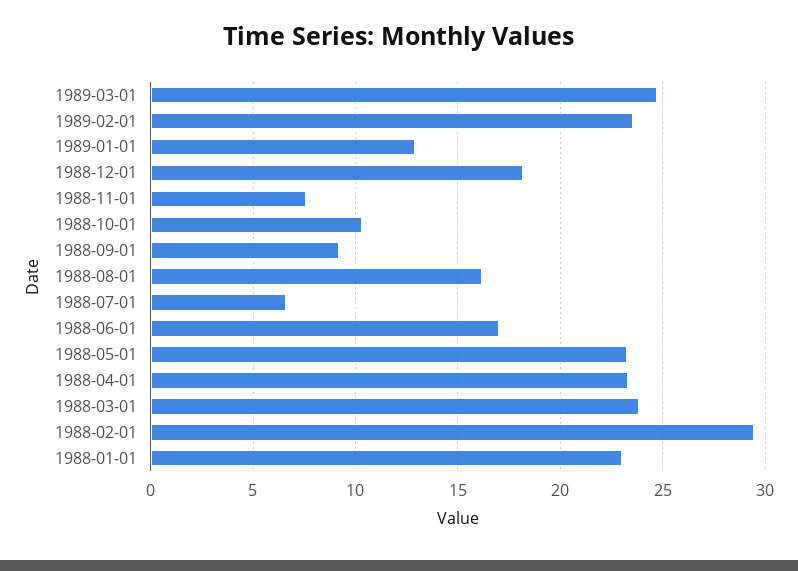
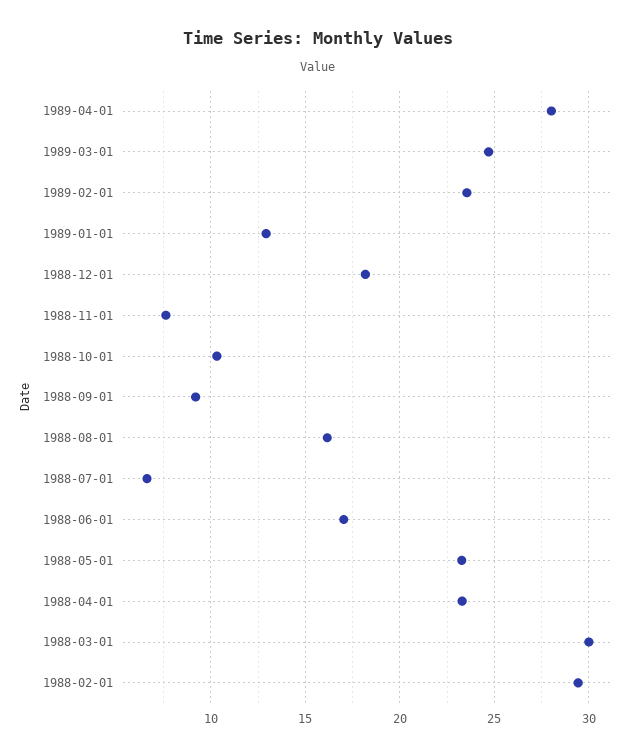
1988-03-01: 24 -> 30
1988-01-01: 23 -> none
1989-04-01: none -> 28

